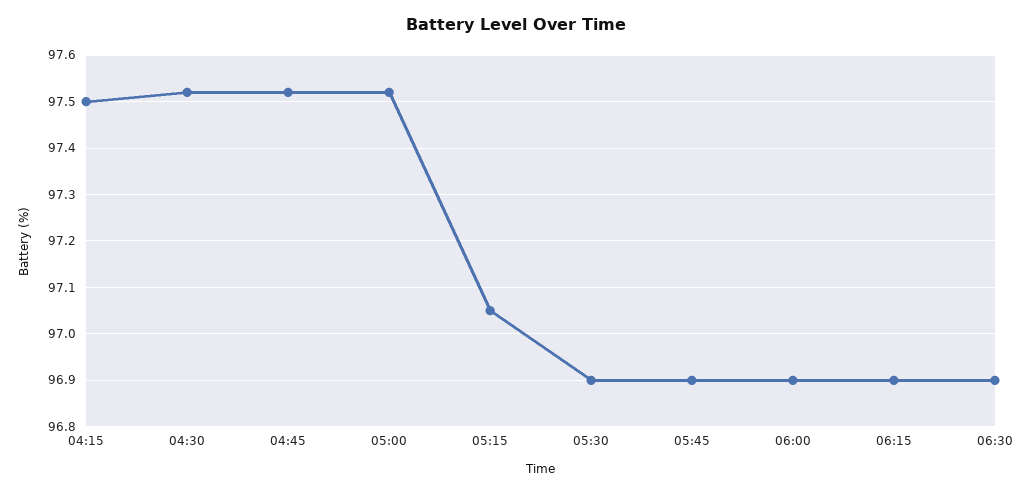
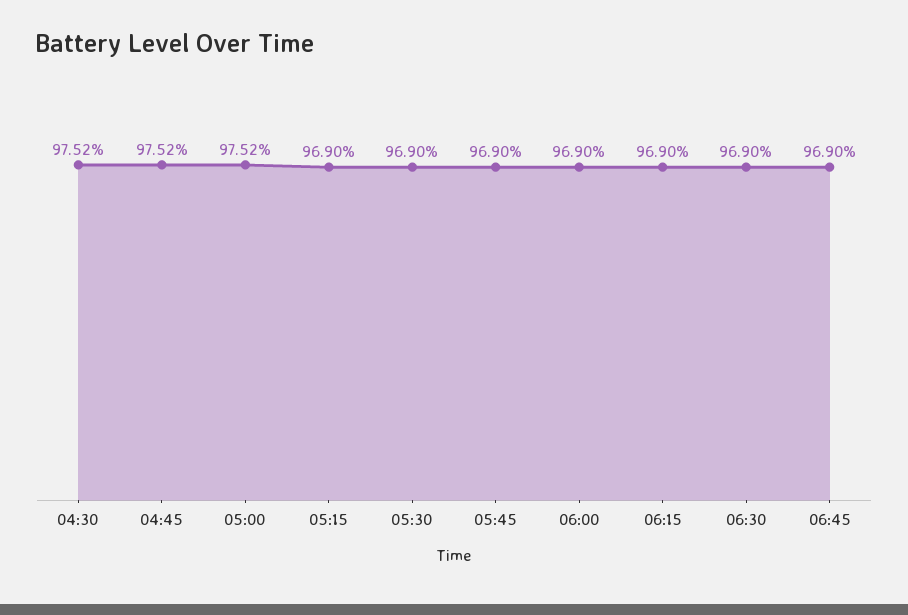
04:15: 97.5 -> none
05:15: 97.05 -> 96.9
06:45: none -> 96.9

